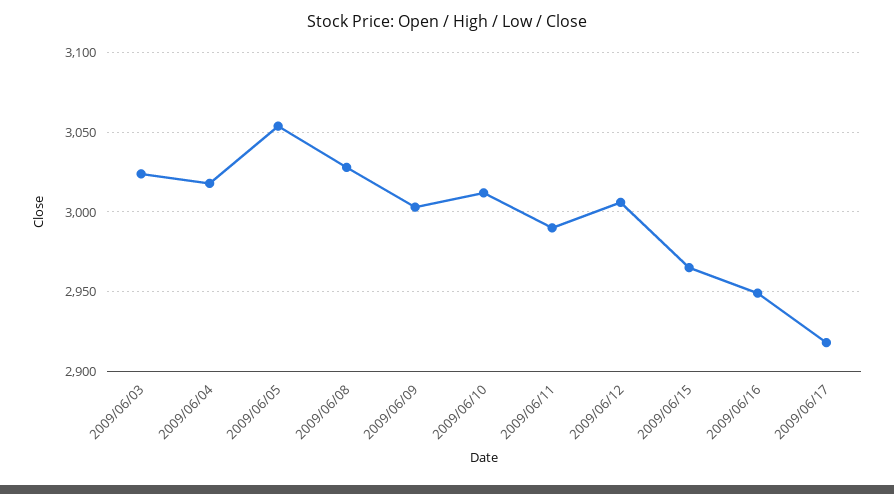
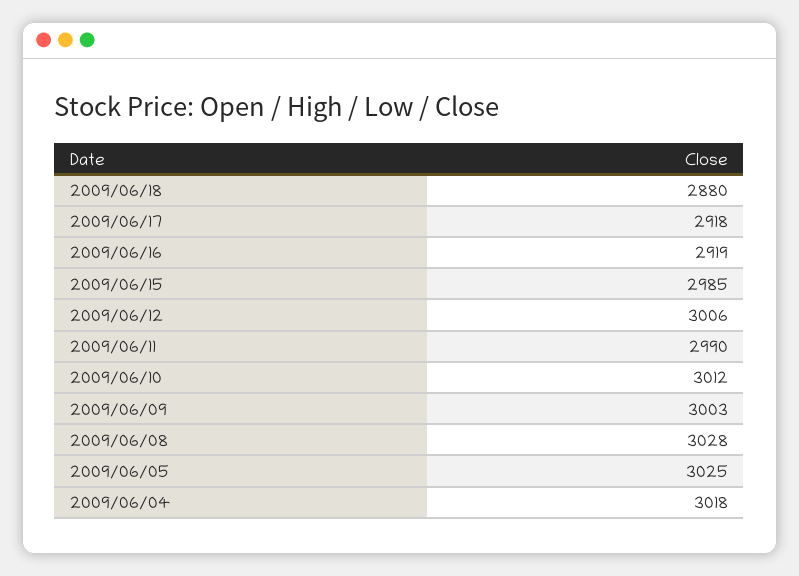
2009/06/03: 3025 -> none
2009/06/05: 3055 -> 3025
2009/06/15: 2965 -> 2985
2009/06/16: 2950 -> 2919
2009/06/18: none -> 2880

